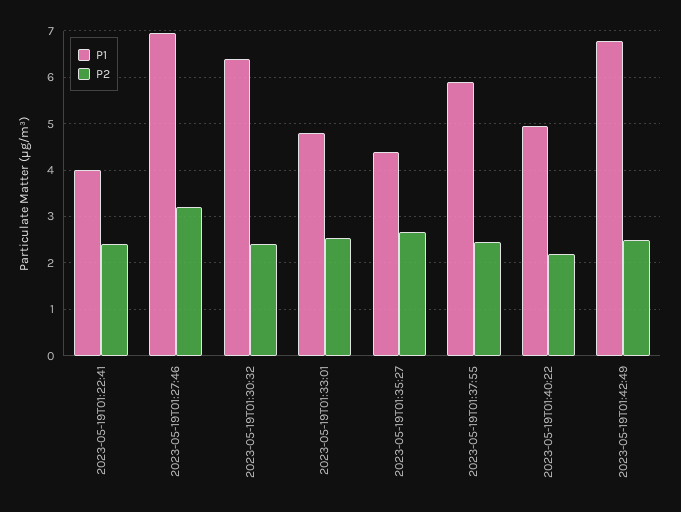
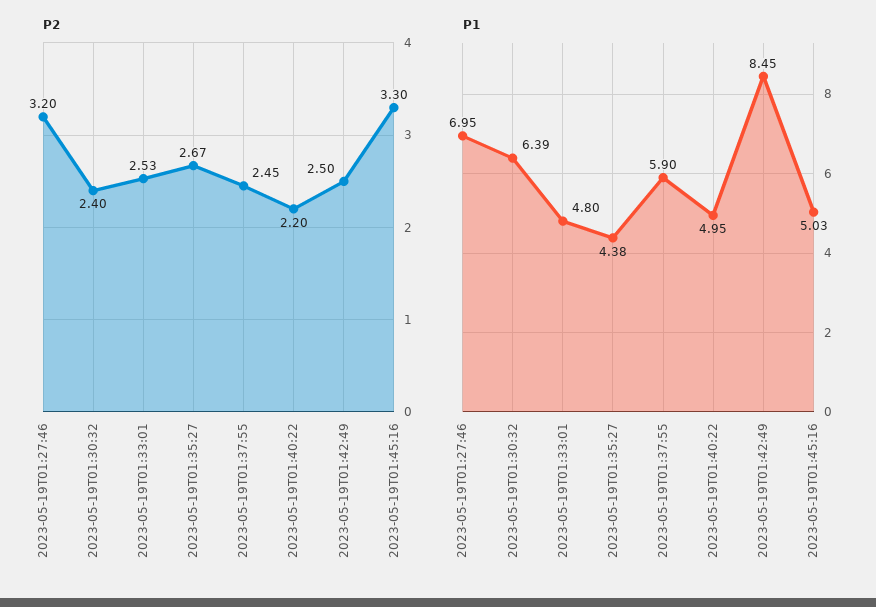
P1, 2023-05-19T01:22:41: 4 -> none
P2, 2023-05-19T01:22:41: 2.4 -> none
P1, 2023-05-19T01:42:49: 6.8 -> 8.45
P2, 2023-05-19T01:45:16: none -> 3.3
P1, 2023-05-19T01:45:16: none -> 5.03

